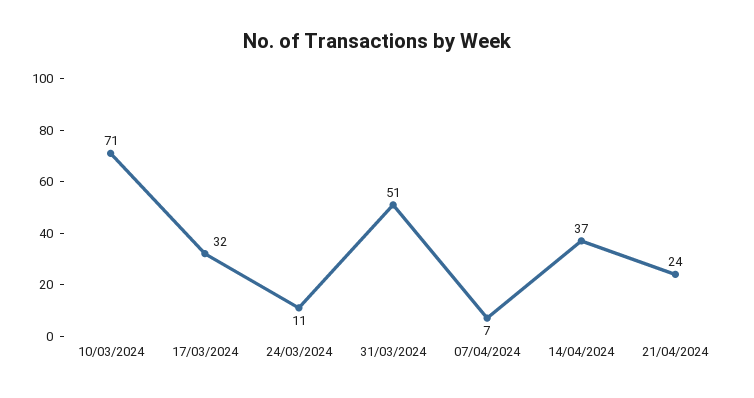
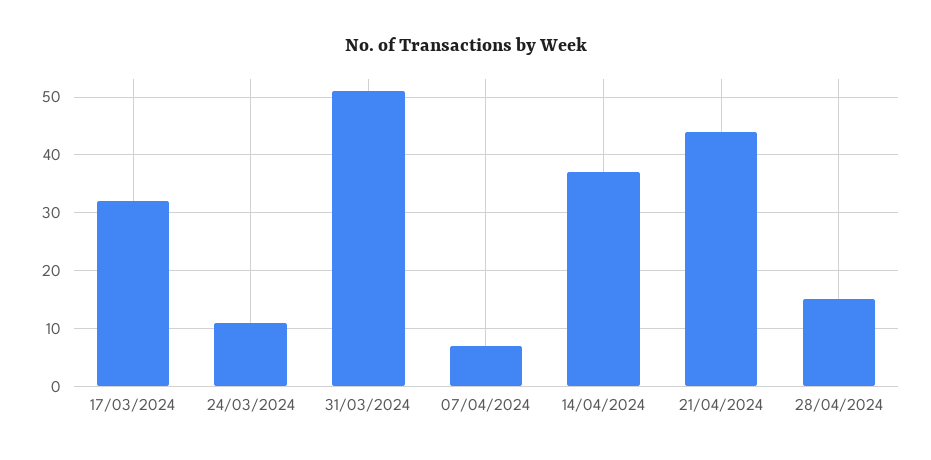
10/03/2024: 71 -> none
21/04/2024: 24 -> 45
28/04/2024: none -> 15

